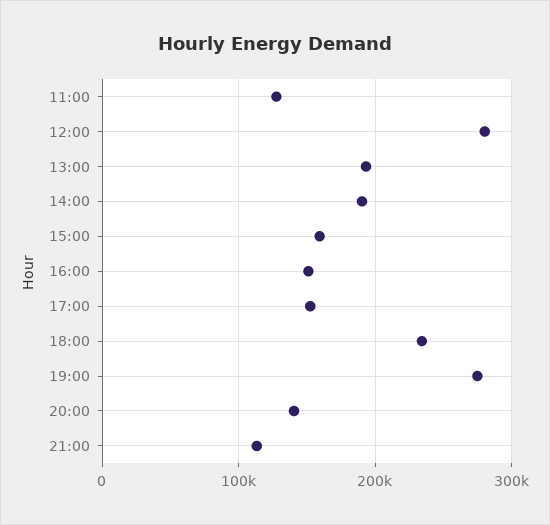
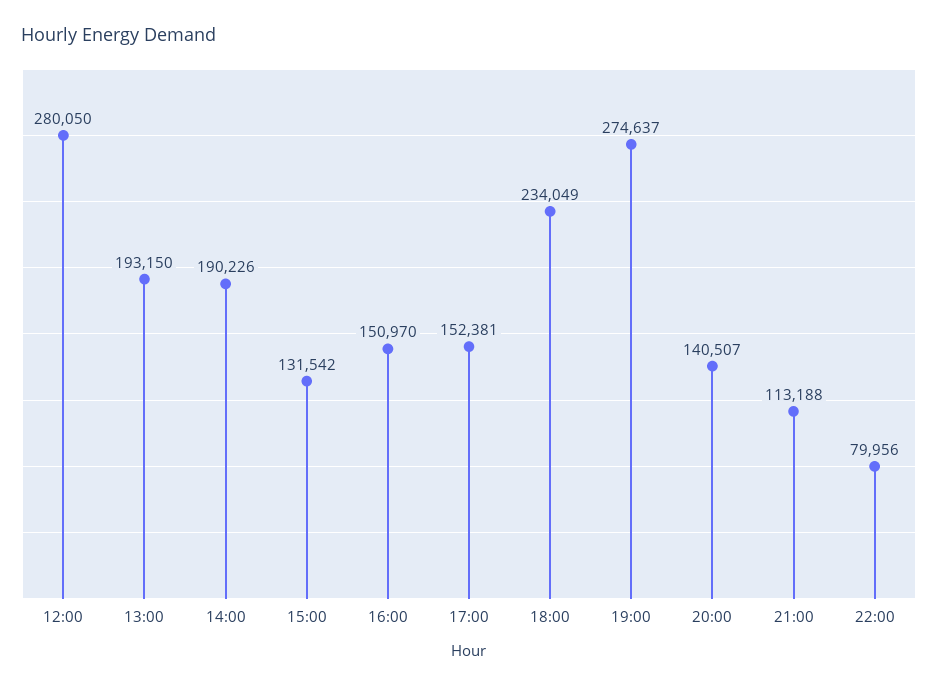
11:00: 130000 -> none
15:00: 160000 -> 131542
22:00: none -> 79956

